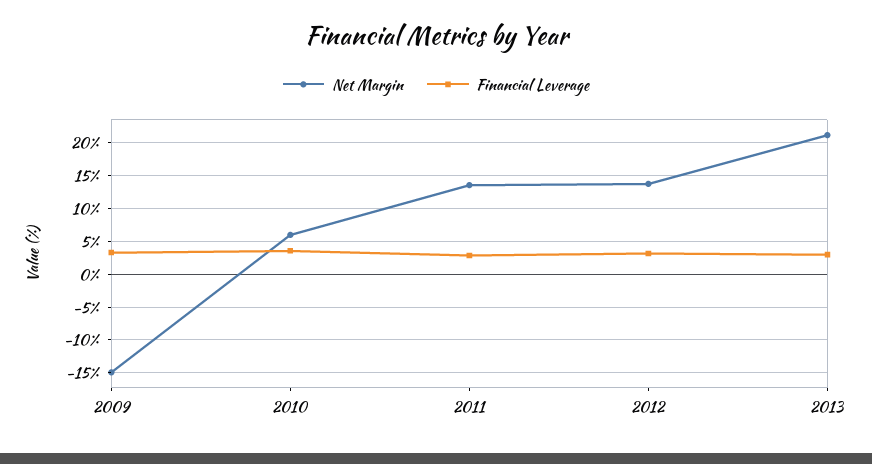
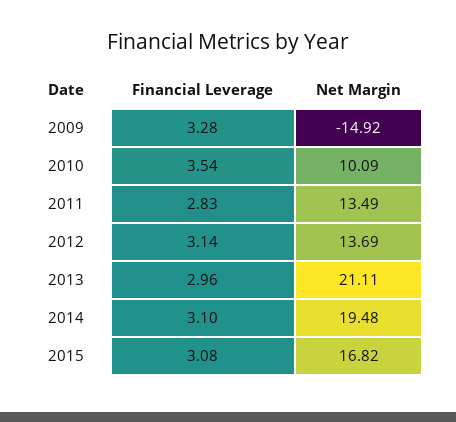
Net Margin, 2010: 6 -> 10.09
Financial Leverage, 2014: none -> 3.1
Net Margin, 2014: none -> 19.48
Financial Leverage, 2015: none -> 3.08
Net Margin, 2015: none -> 16.82

